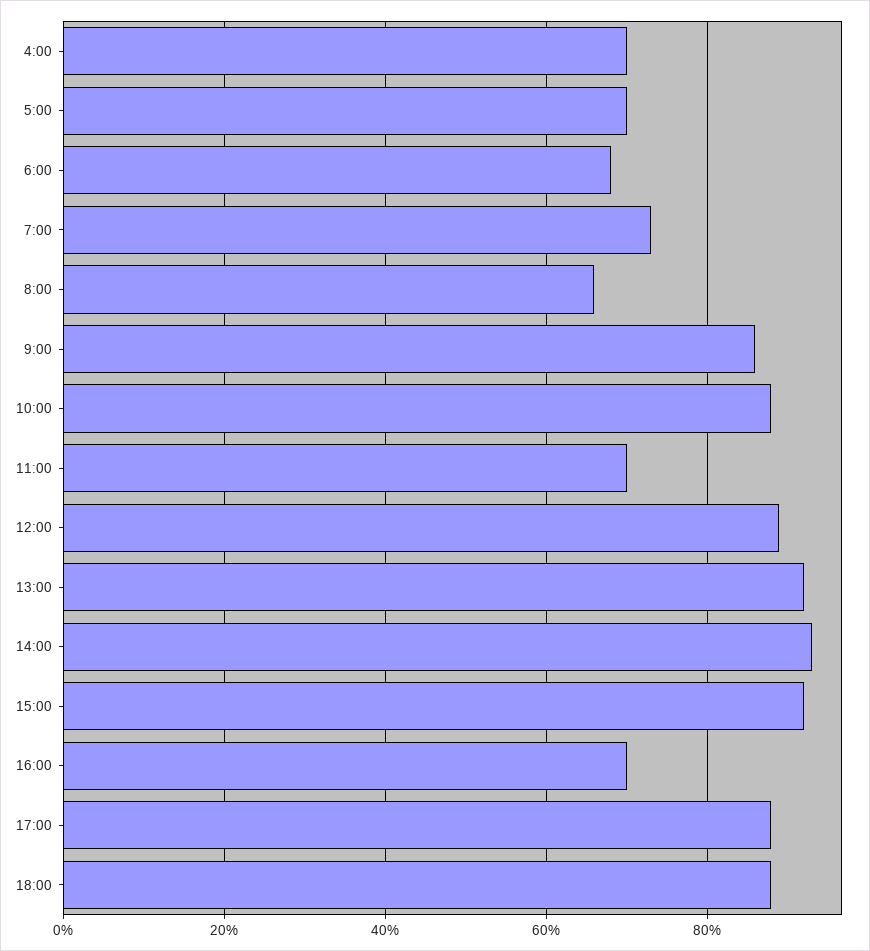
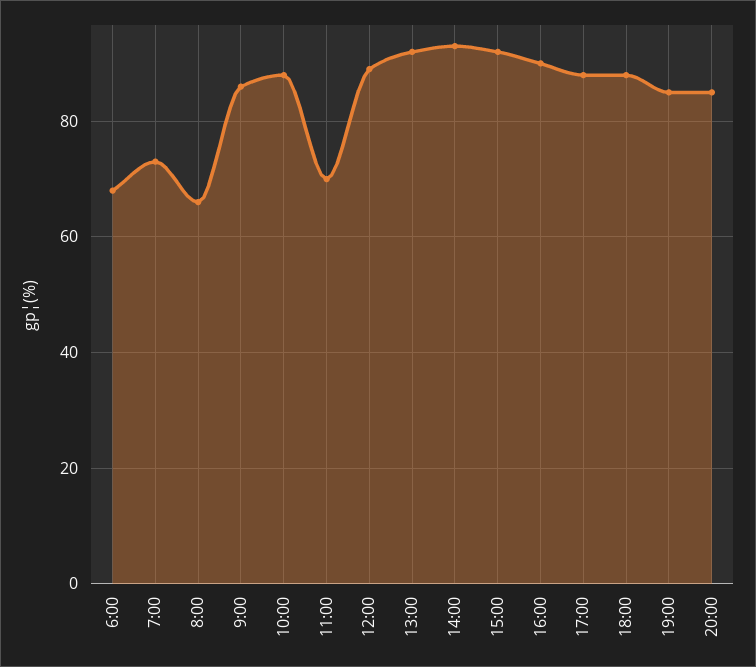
4:00: 70 -> none
5:00: 70 -> none
16:00: 70 -> 90
19:00: none -> 85
20:00: none -> 85

